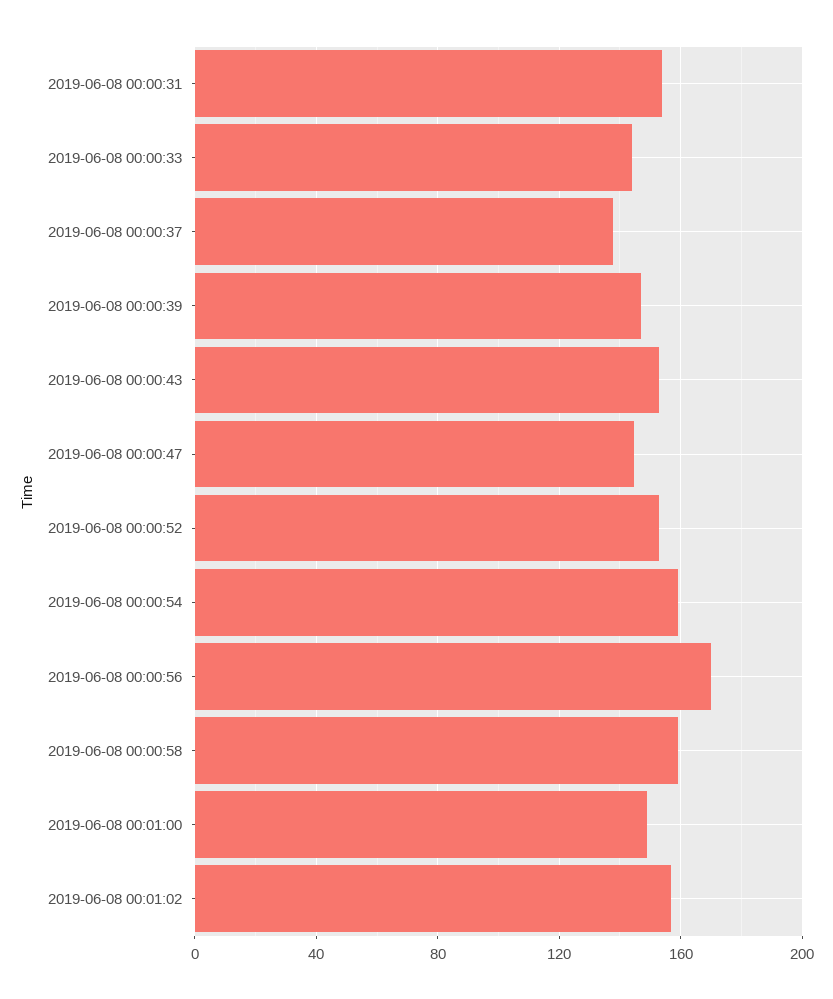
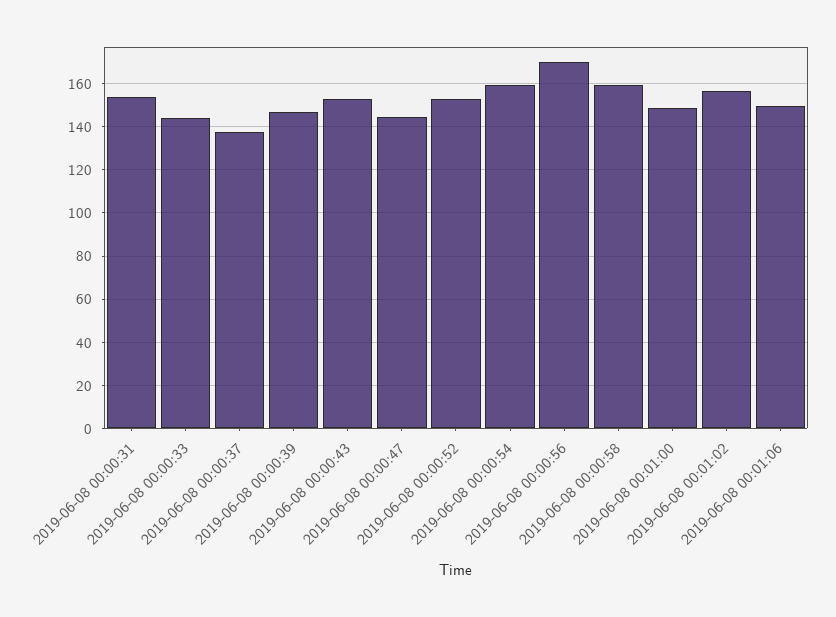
2019-06-08 00:01:06: none -> 150

